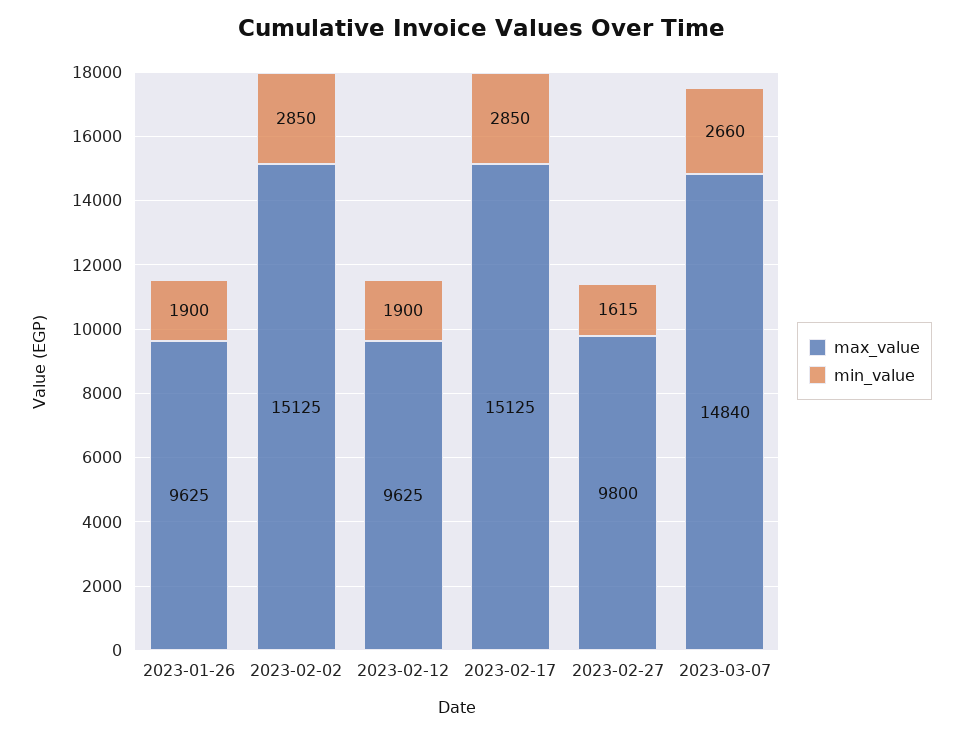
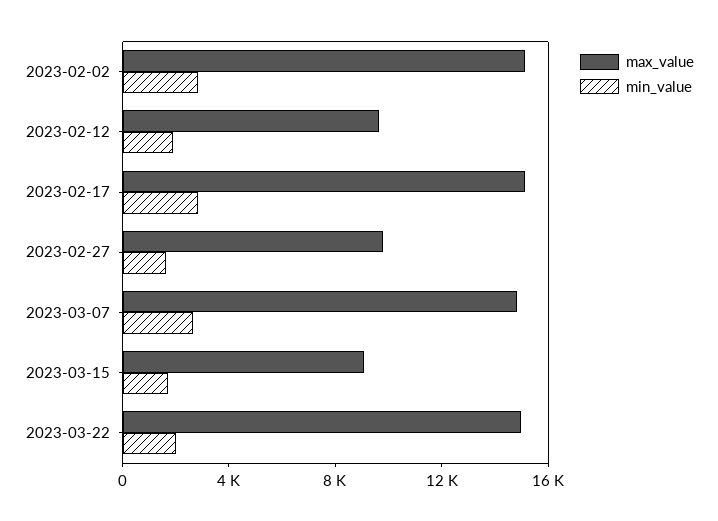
max_value, 2023-01-26: 9625 -> none
min_value, 2023-01-26: 1900 -> none
max_value, 2023-03-15: none -> 9000
min_value, 2023-03-15: none -> 2000
max_value, 2023-03-22: none -> 15000
min_value, 2023-03-22: none -> 2000

